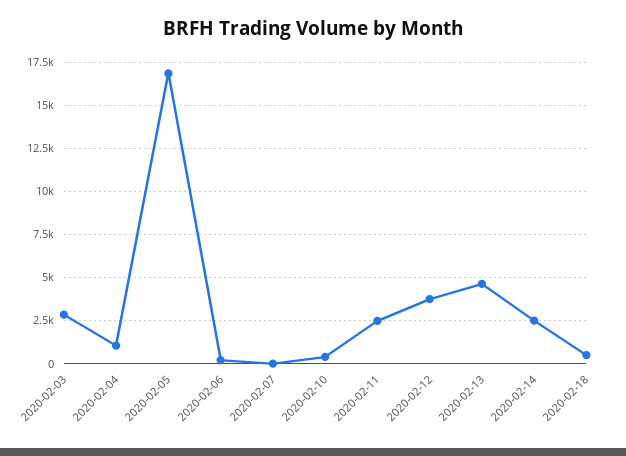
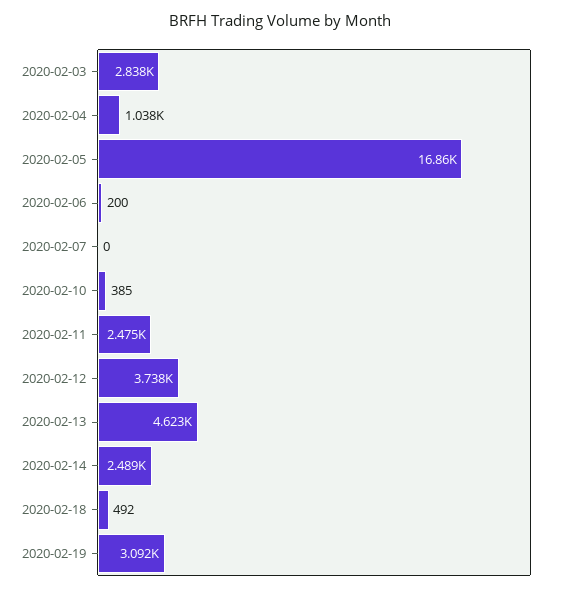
2020-02-19: none -> 3092

